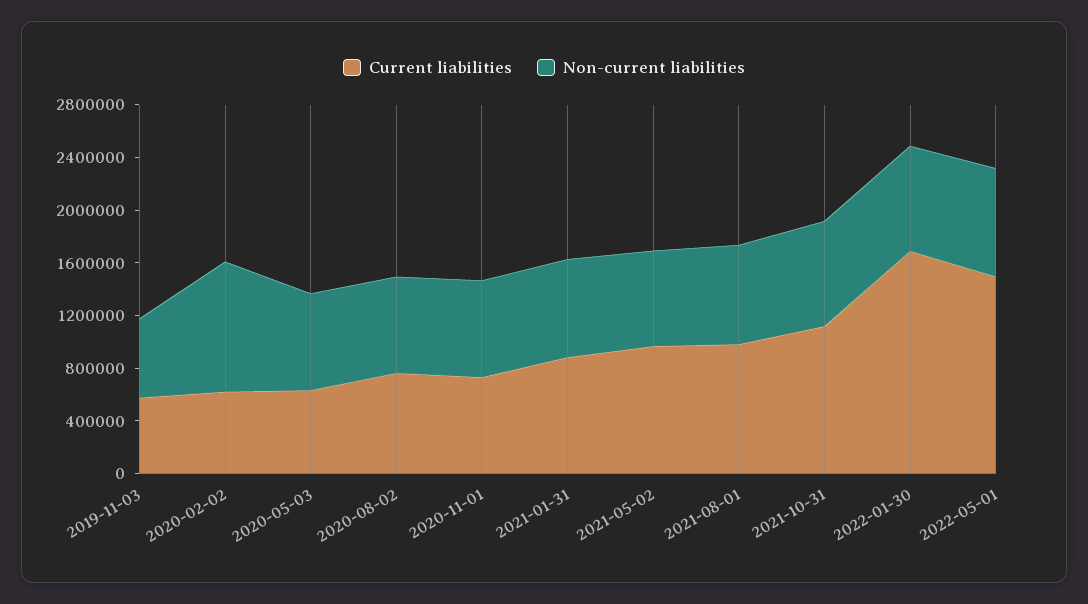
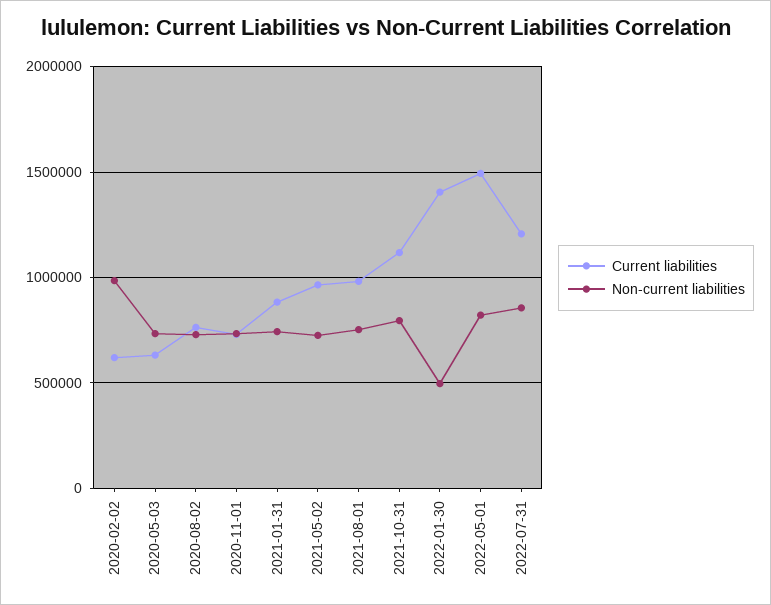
Current liabilities, 2019-11-03: 600000 -> none
Non-current liabilities, 2019-11-03: 600000 -> none
Current liabilities, 2022-01-30: 1700000 -> 1400000
Non-current liabilities, 2022-01-30: 800000 -> 500000
Current liabilities, 2022-07-31: none -> 1200000
Non-current liabilities, 2022-07-31: none -> 850000

